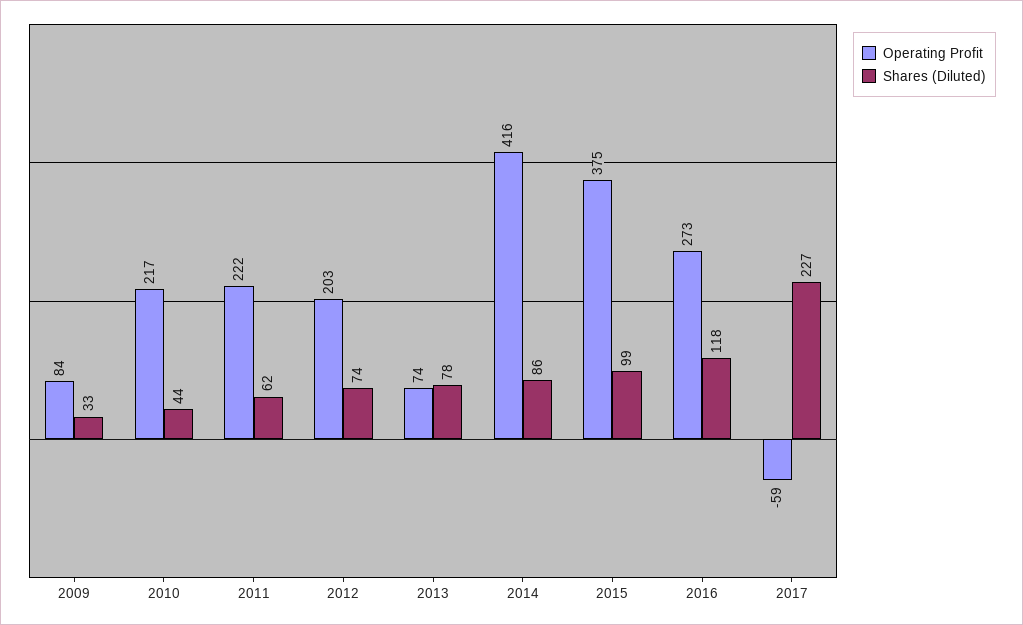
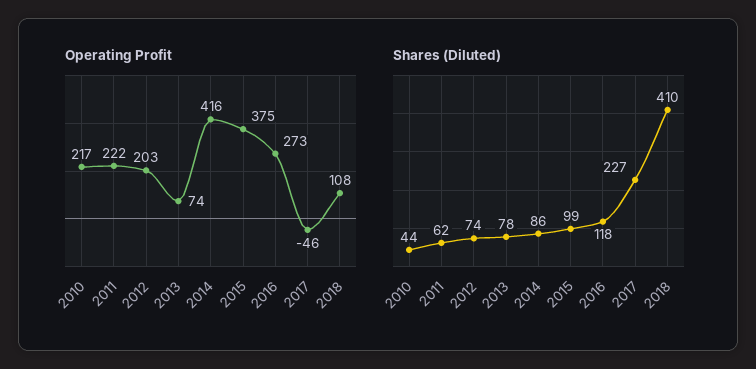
Operating Profit, 2009: 84 -> none
Shares (Diluted), 2009: 33 -> none
Operating Profit, 2017: -59 -> -46
Operating Profit, 2018: none -> 108
Shares (Diluted), 2018: none -> 410

